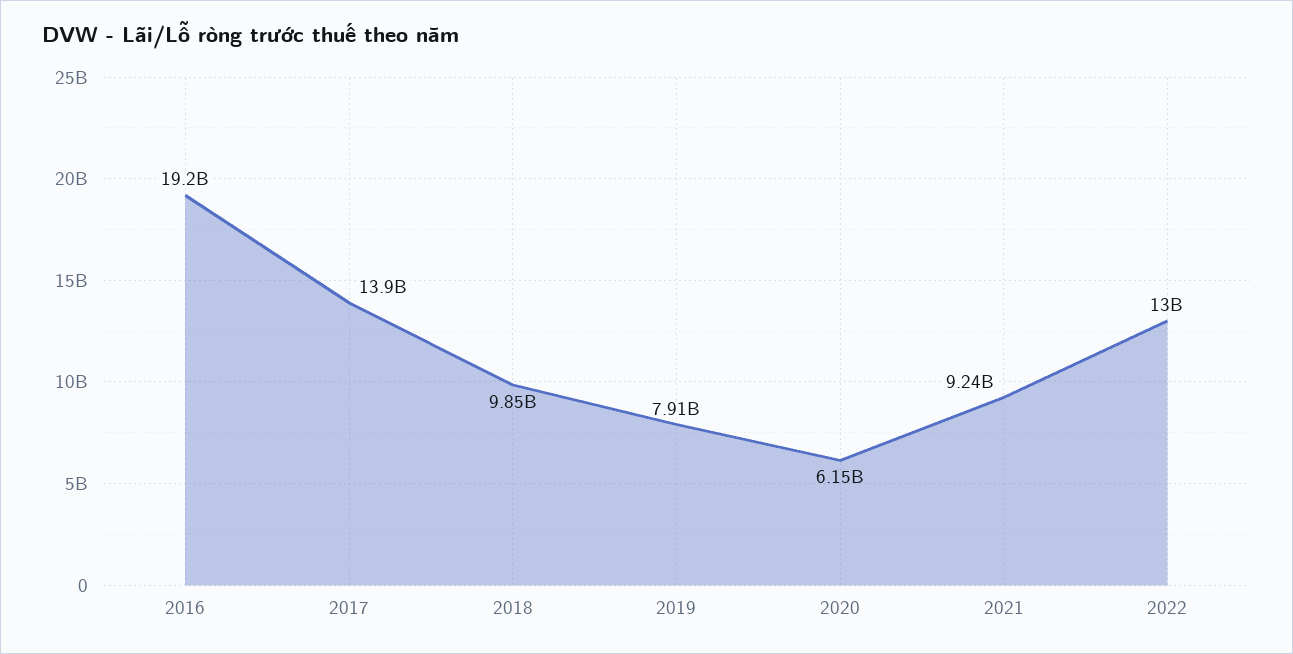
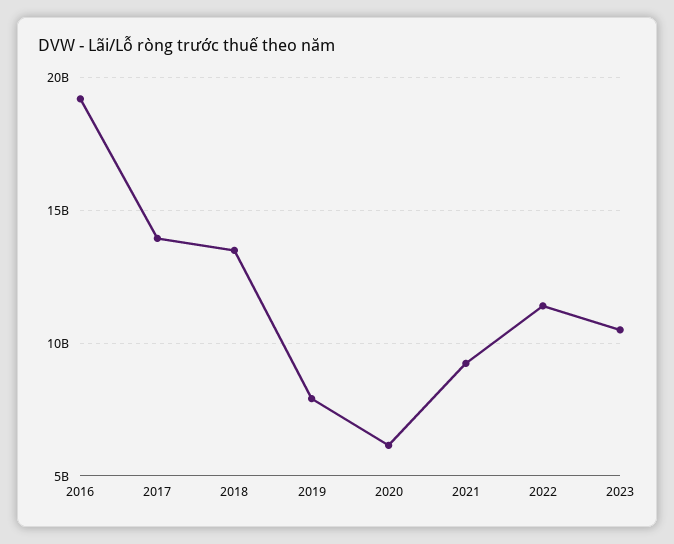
2018: 9850000000 -> 13500000000
2022: 13000000000 -> 11500000000
2023: none -> 10500000000

